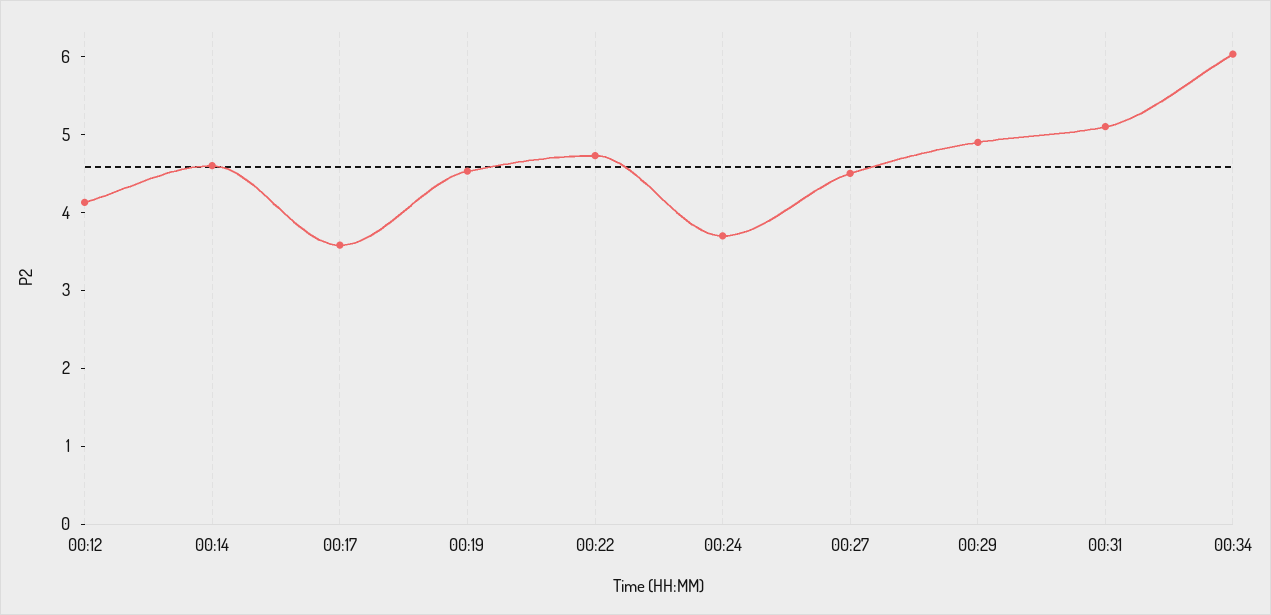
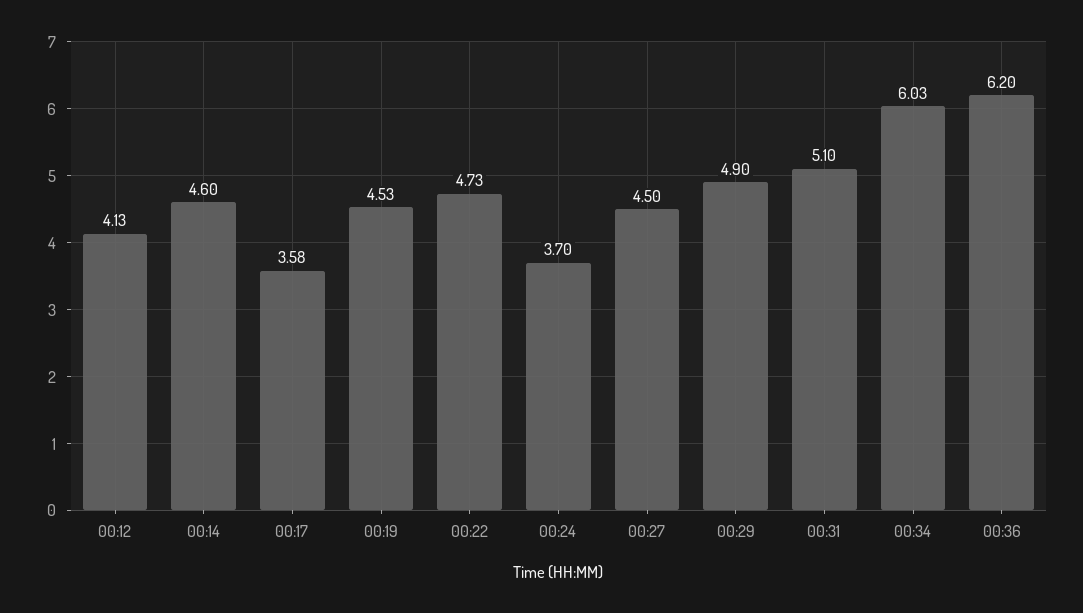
00:36: none -> 6.2

